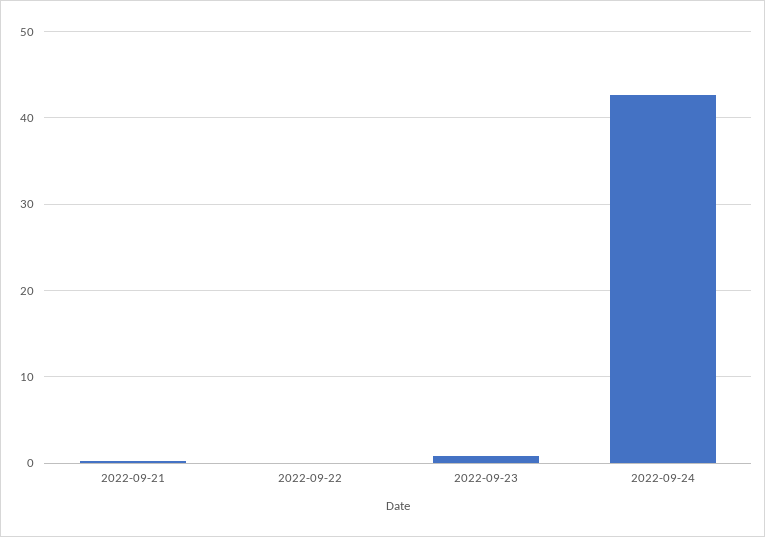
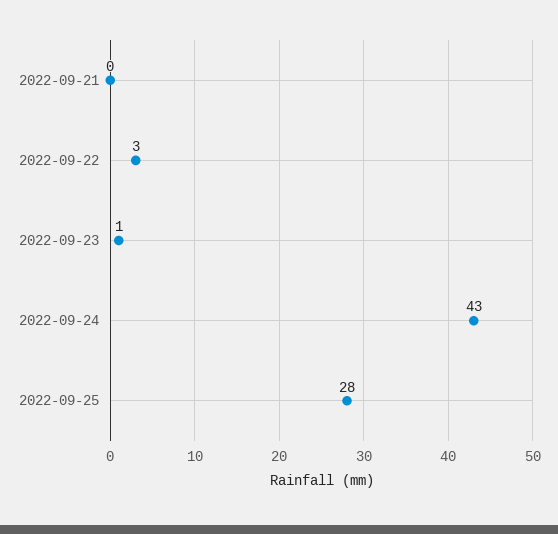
2022-09-22: 0 -> 3
2022-09-25: none -> 28

